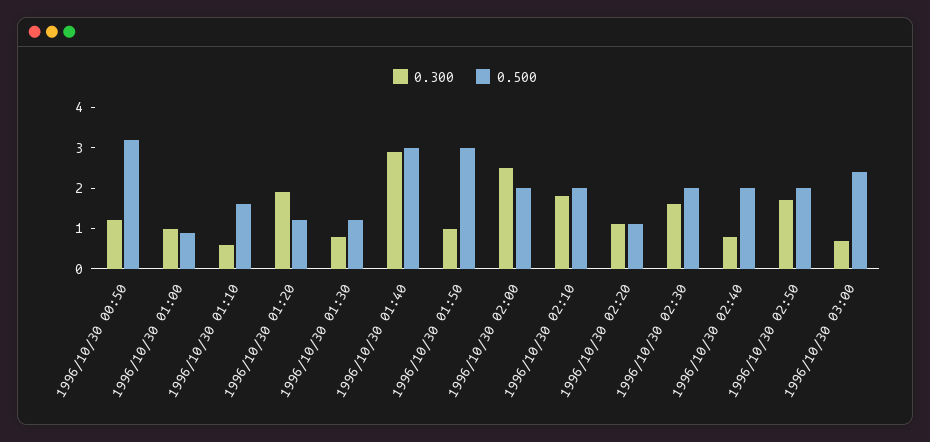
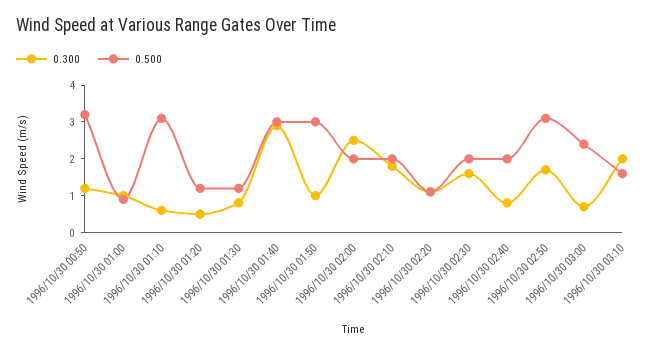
0.500, 1996/10/30 01:10: 1.5 -> 3
0.300, 1996/10/30 01:20: 2 -> 0.5
0.500, 1996/10/30 02:50: 2 -> 3
0.300, 1996/10/30 03:10: none -> 2
0.500, 1996/10/30 03:10: none -> 1.5

